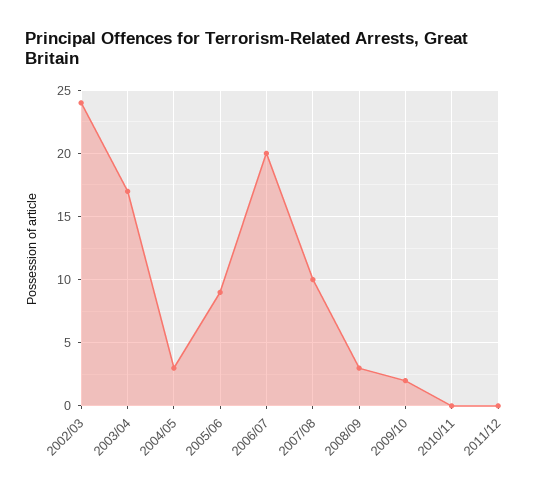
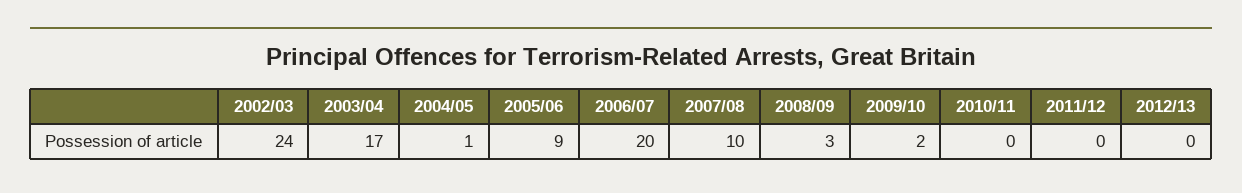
2004/05: 3 -> 1
2012/13: none -> 0

